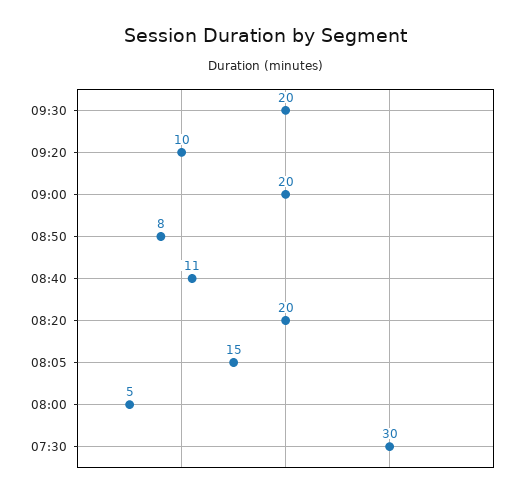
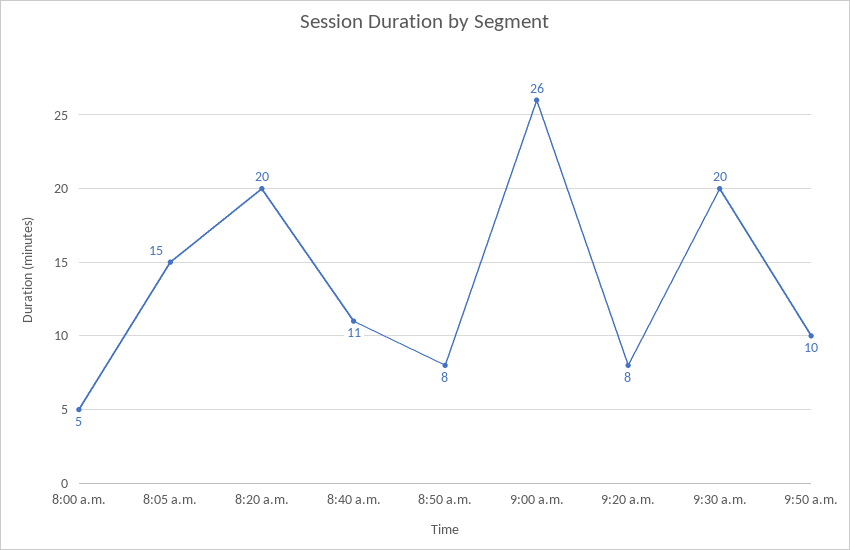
09:20: 10 -> 8
09:00: 20 -> 26
07:30: 30 -> none
9:50 a.m.: none -> 10

